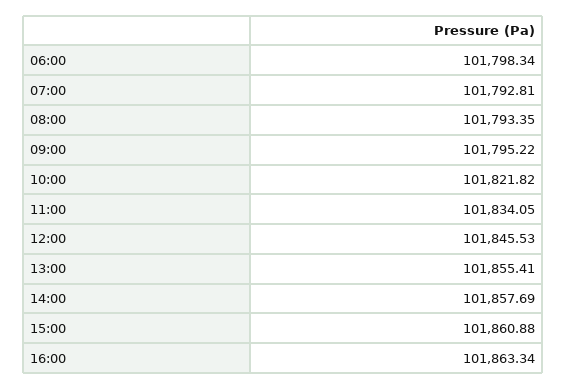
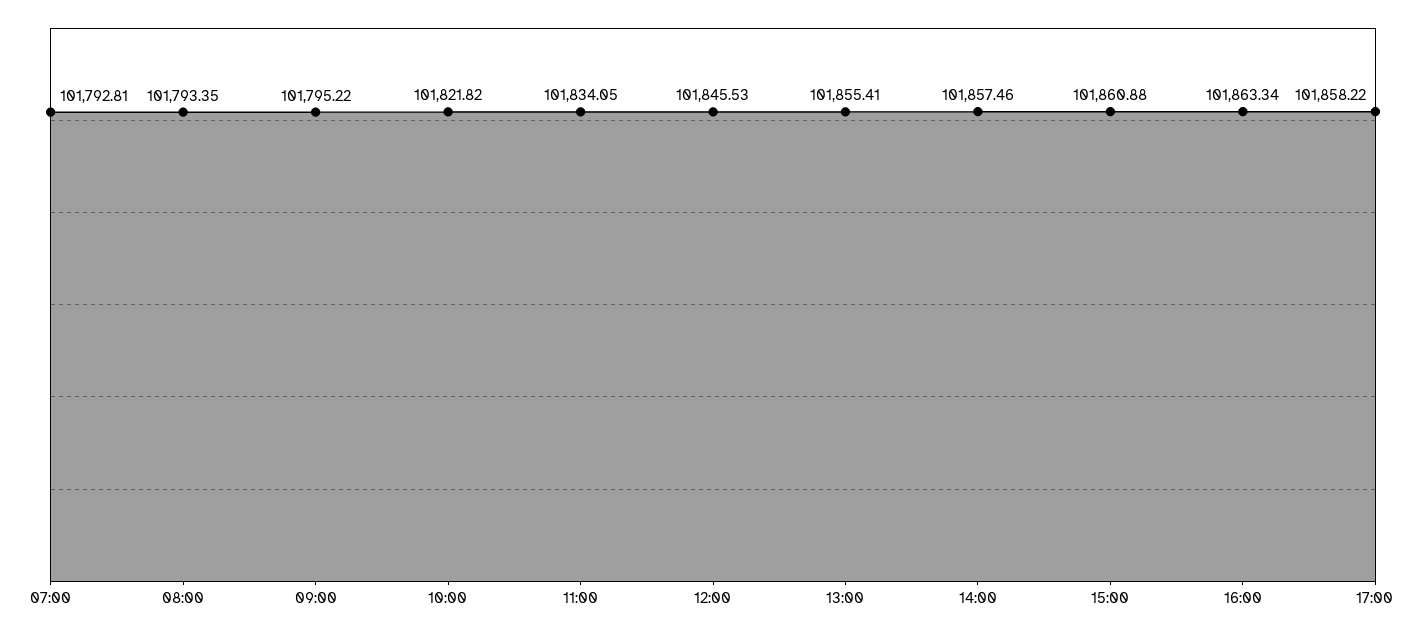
06:00: 101798.34 -> none
14:00: 101857.69 -> 101857.46
17:00: none -> 101858.22

